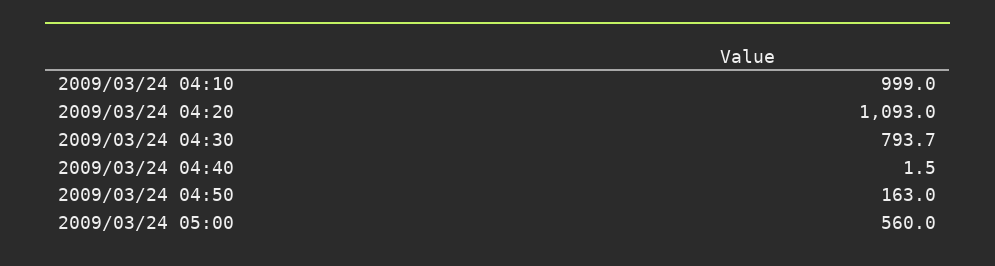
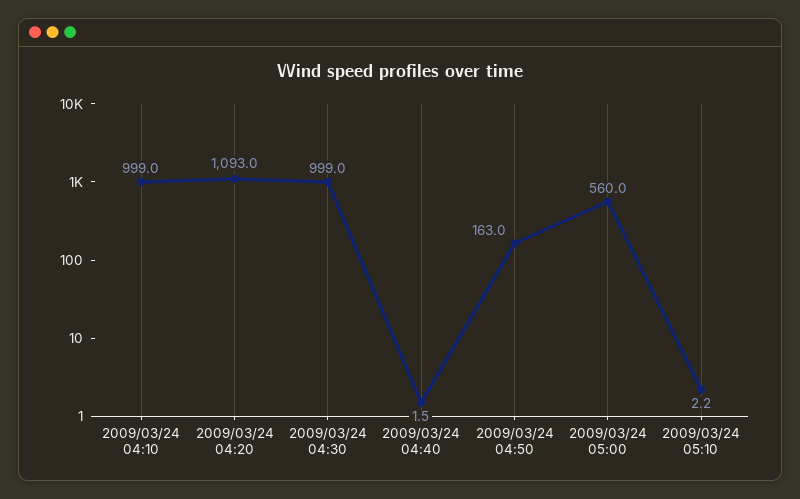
2009/03/24 04:30: 793.7 -> 999
2009/03/24 05:10: none -> 2.2

